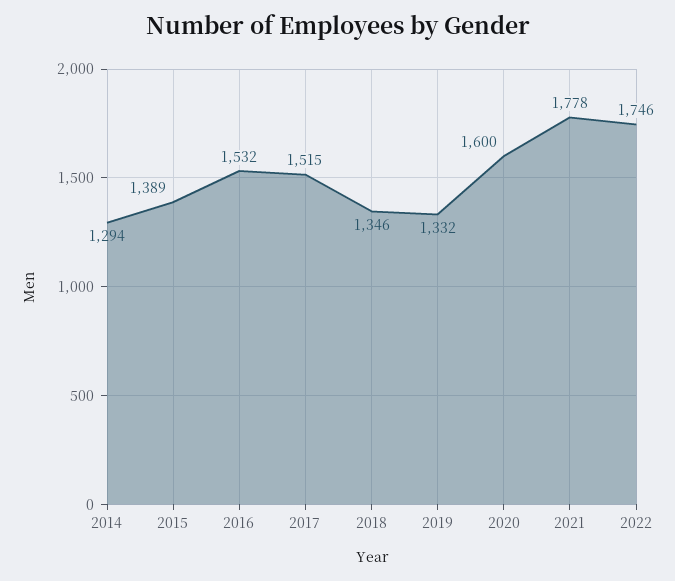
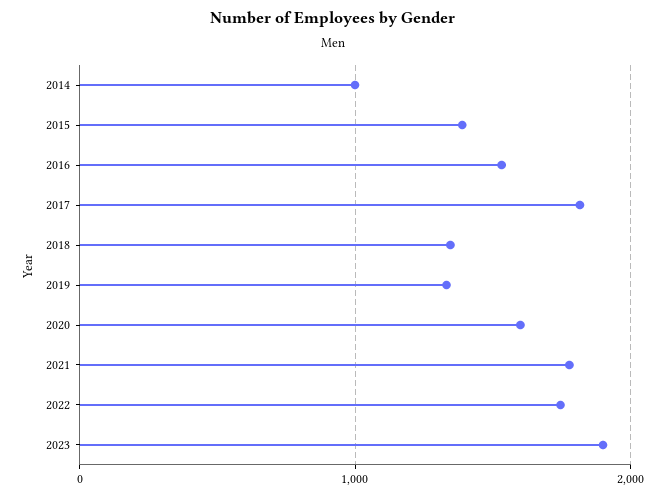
2014: 1294 -> 1000
2017: 1515 -> 1800
2023: none -> 1900

